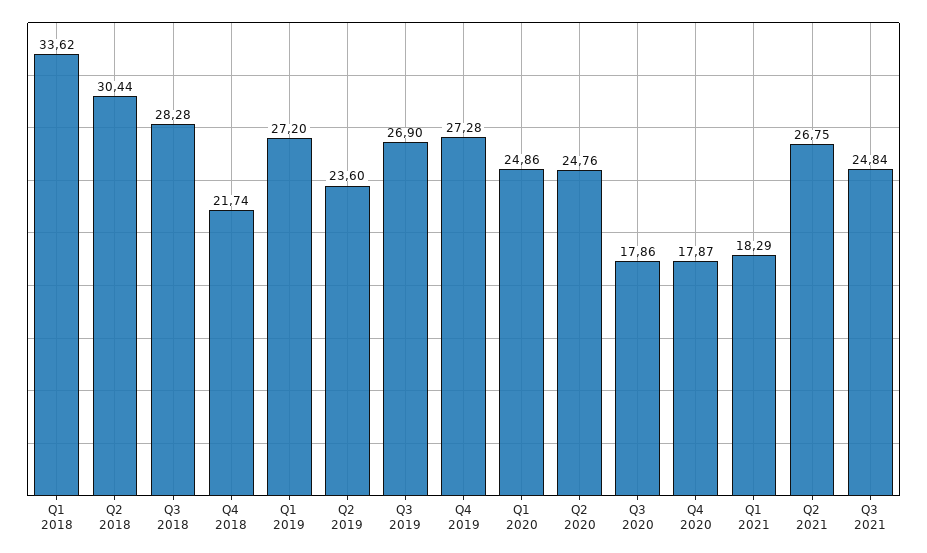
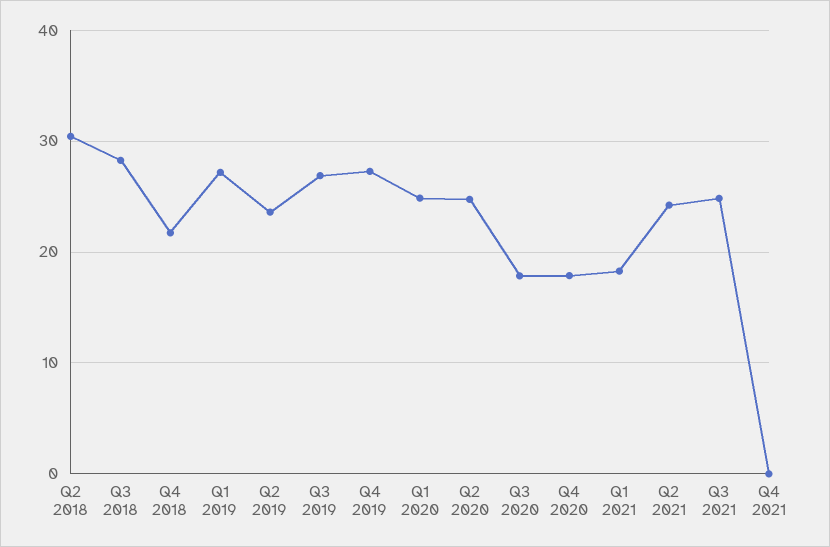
Q1 2018: 33.62 -> none
Q2 2021: 26.75 -> 24
Q4 2021: none -> 0

